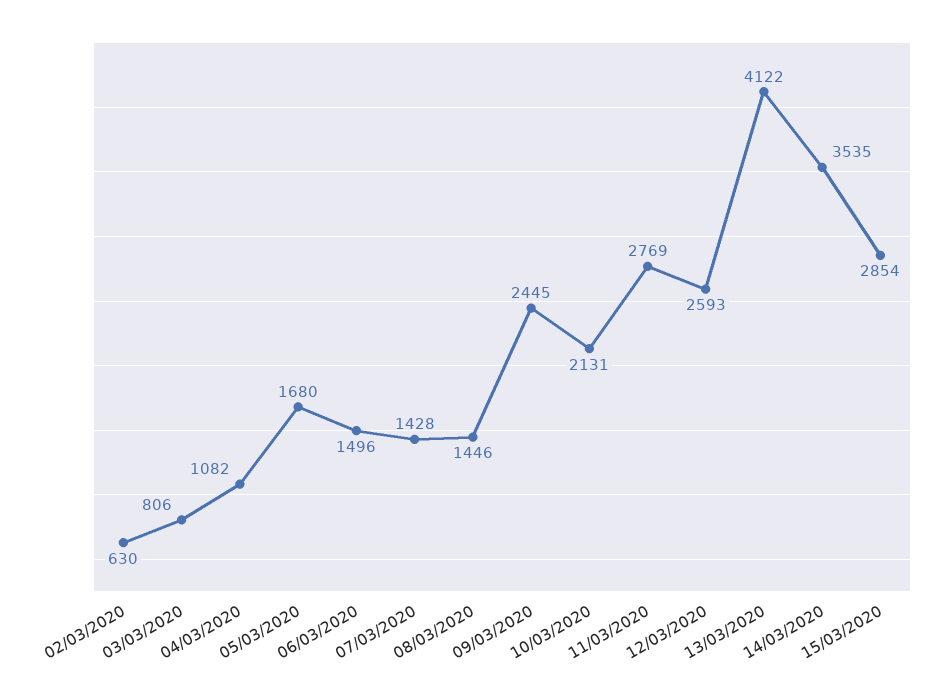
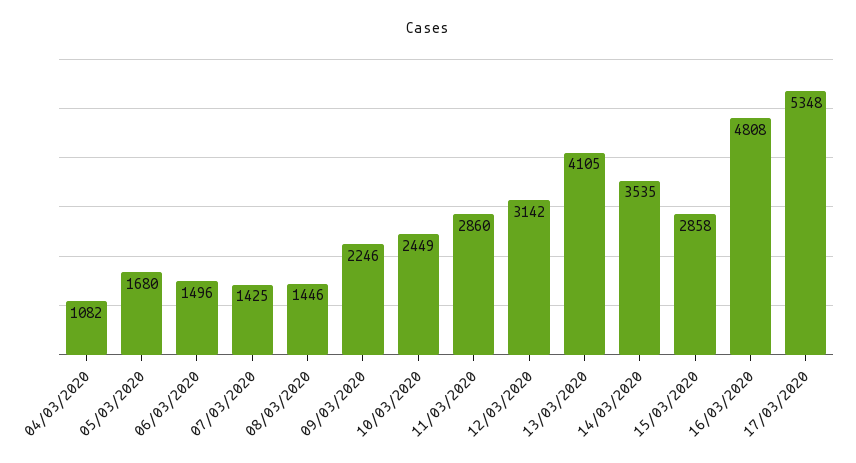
02/03/2020: 630 -> none
03/03/2020: 806 -> none
07/03/2020: 1428 -> 1425
09/03/2020: 2445 -> 2246
10/03/2020: 2131 -> 2449
11/03/2020: 2769 -> 2860
12/03/2020: 2593 -> 3142
13/03/2020: 4122 -> 4105
15/03/2020: 2854 -> 2858
16/03/2020: none -> 4808
17/03/2020: none -> 5348

